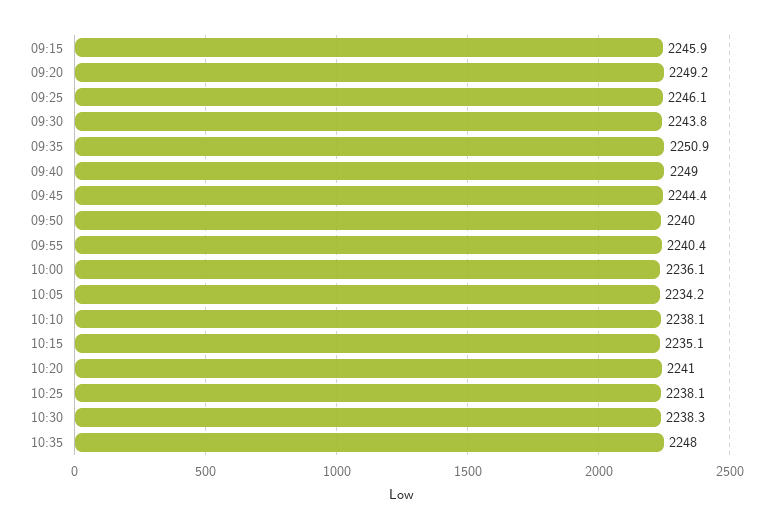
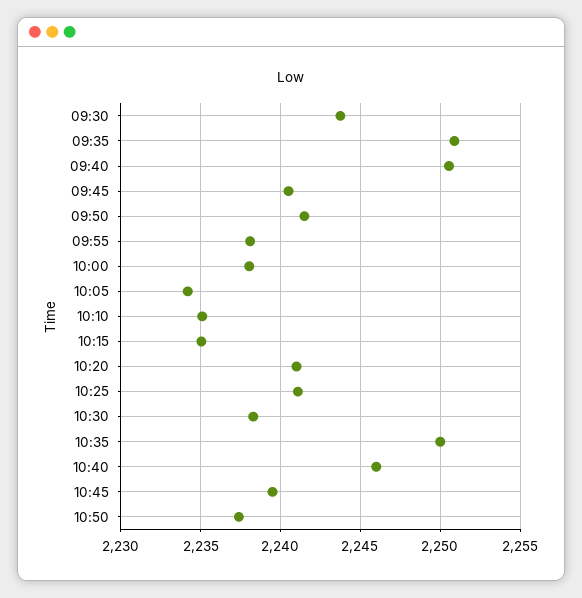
09:15: 2245.9 -> none
09:20: 2249.2 -> none
09:25: 2246.1 -> none
09:40: 2249 -> 2250.5
09:45: 2244.4 -> 2240.5
09:50: 2240 -> 2241.5
09:55: 2240.4 -> 2238
10:00: 2236.1 -> 2238
10:10: 2238.1 -> 2235
10:25: 2238.1 -> 2241
10:35: 2248 -> 2250
10:40: none -> 2246
10:45: none -> 2239.5
10:50: none -> 2237.5

